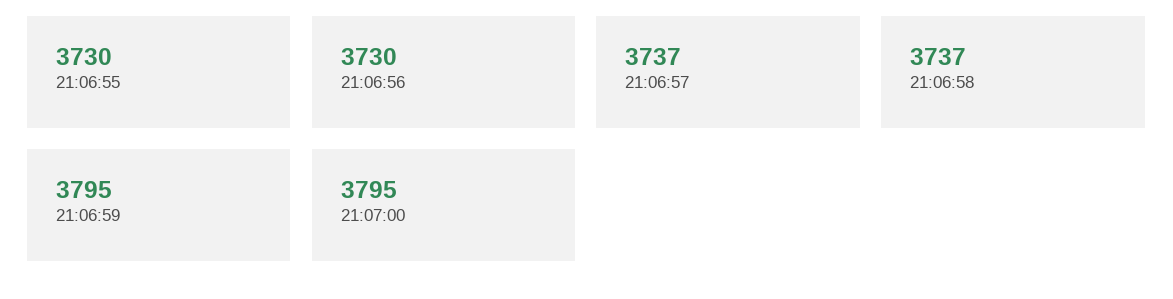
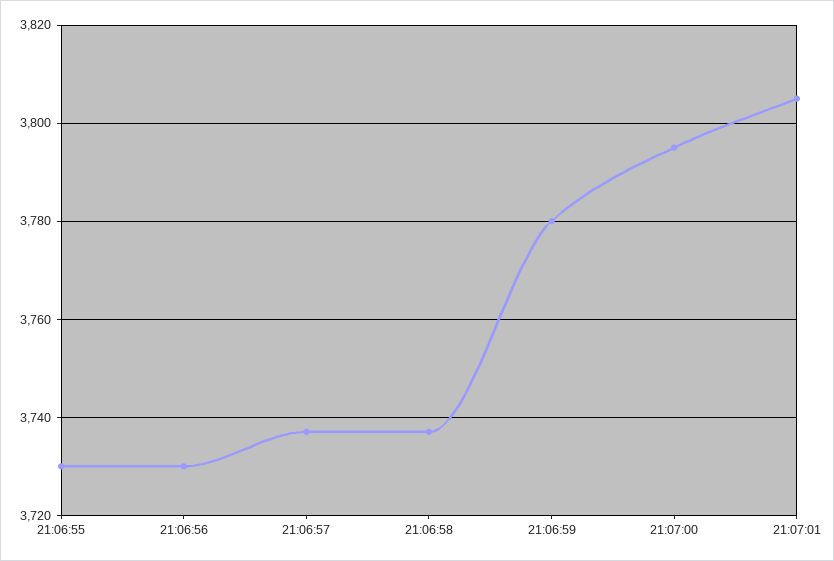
21:06:59: 3795 -> 3780
21:07:01: none -> 3805

